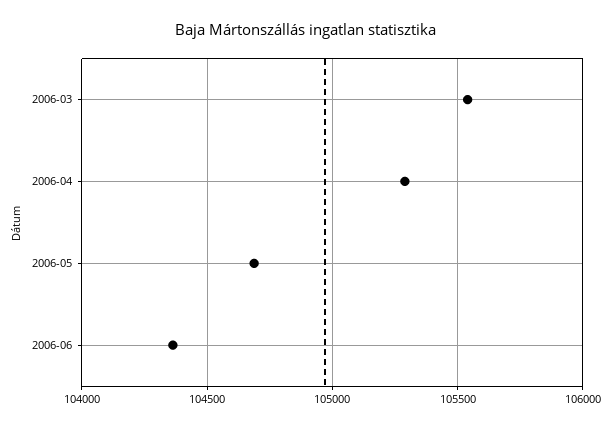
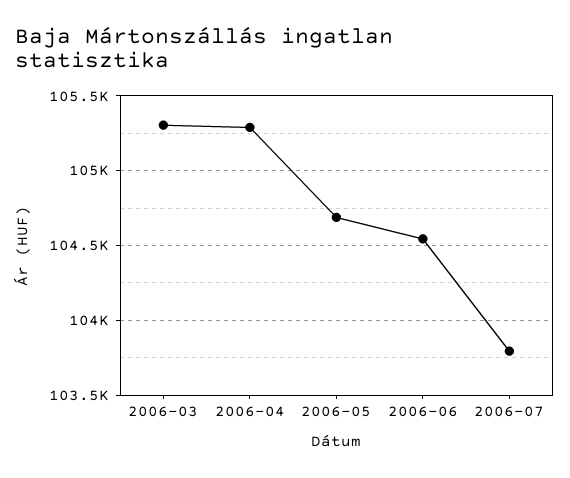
2006-03: 105550 -> 105300
2006-06: 104350 -> 104550
2006-07: none -> 103800

